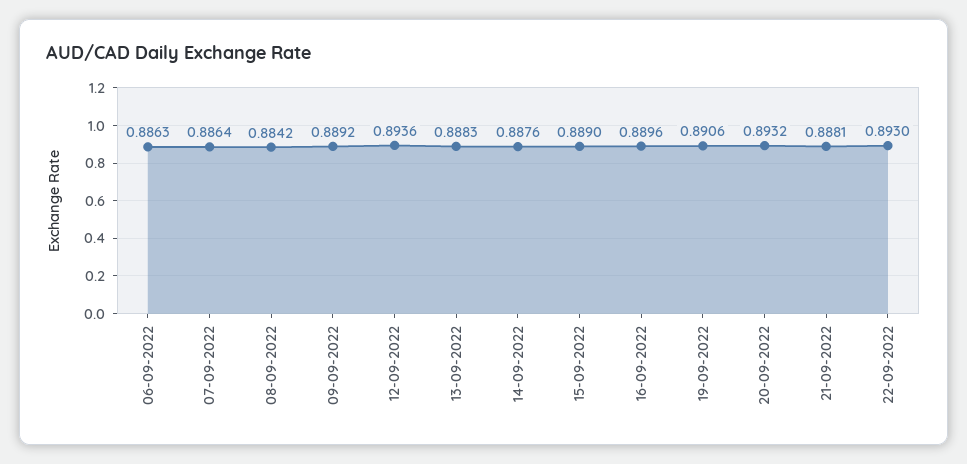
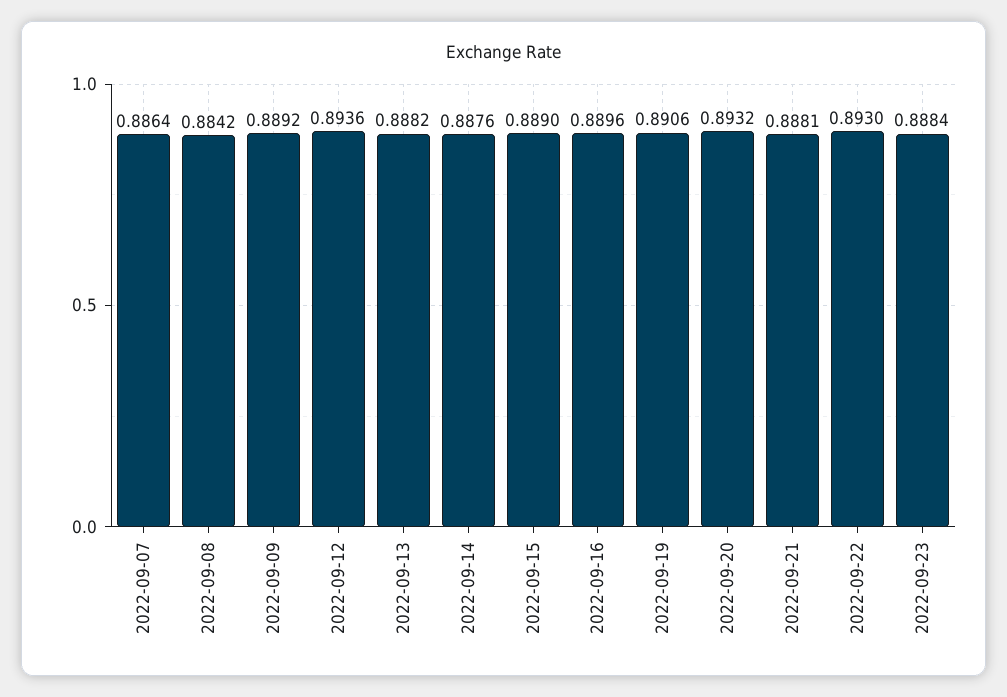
06-09-2022: 0.8863 -> none
13-09-2022: 0.8883 -> 0.8882
2022-09-23: none -> 0.8884

